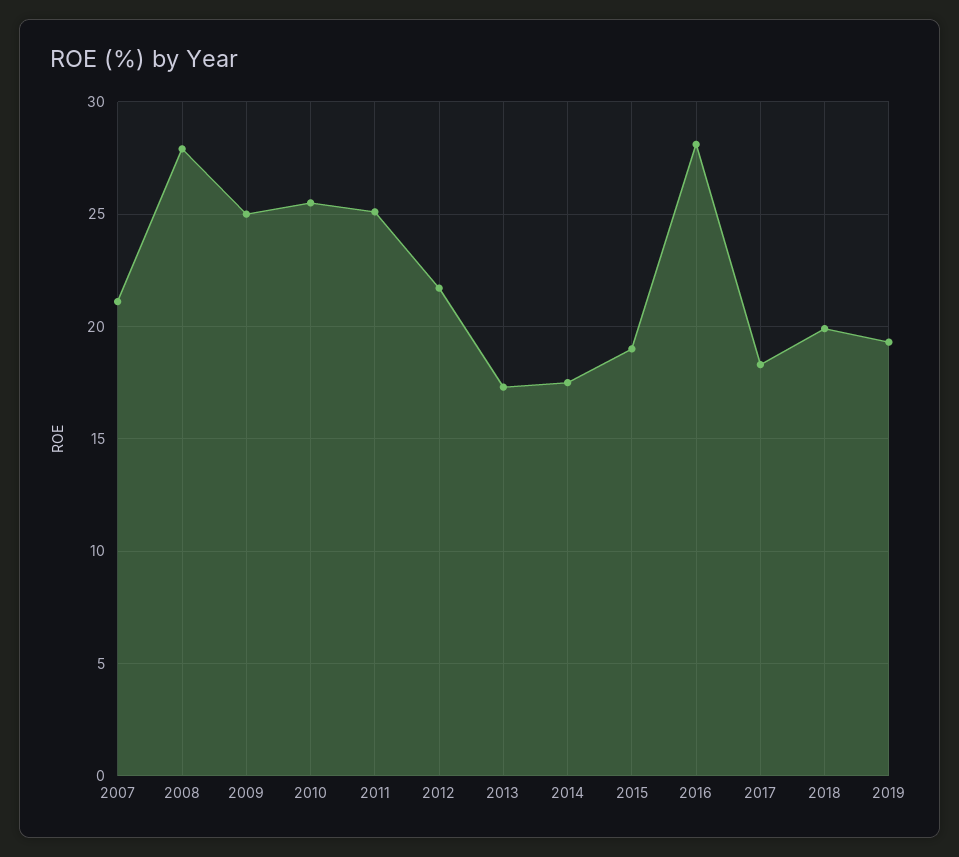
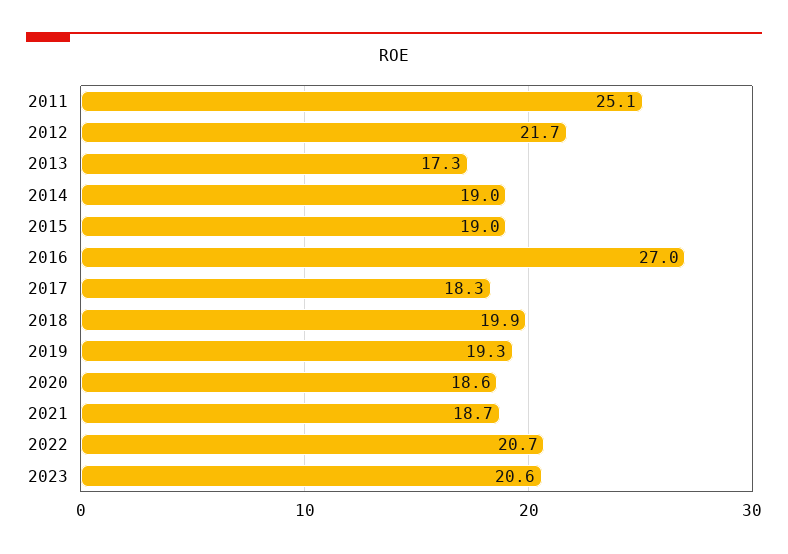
2007: 21 -> none
2008: 28 -> none
2009: 25 -> none
2010: 25.5 -> none
2014: 17.5 -> 19
2016: 28 -> 27
2020: none -> 18.6
2021: none -> 18.7
2022: none -> 20.7
2023: none -> 20.6

